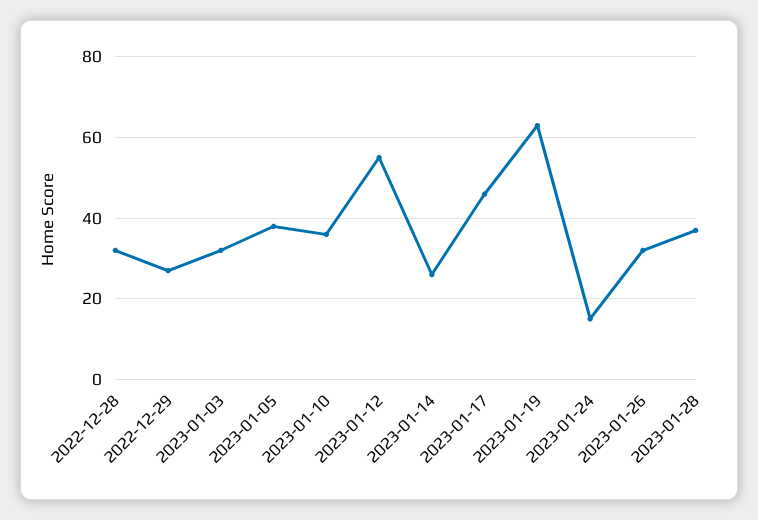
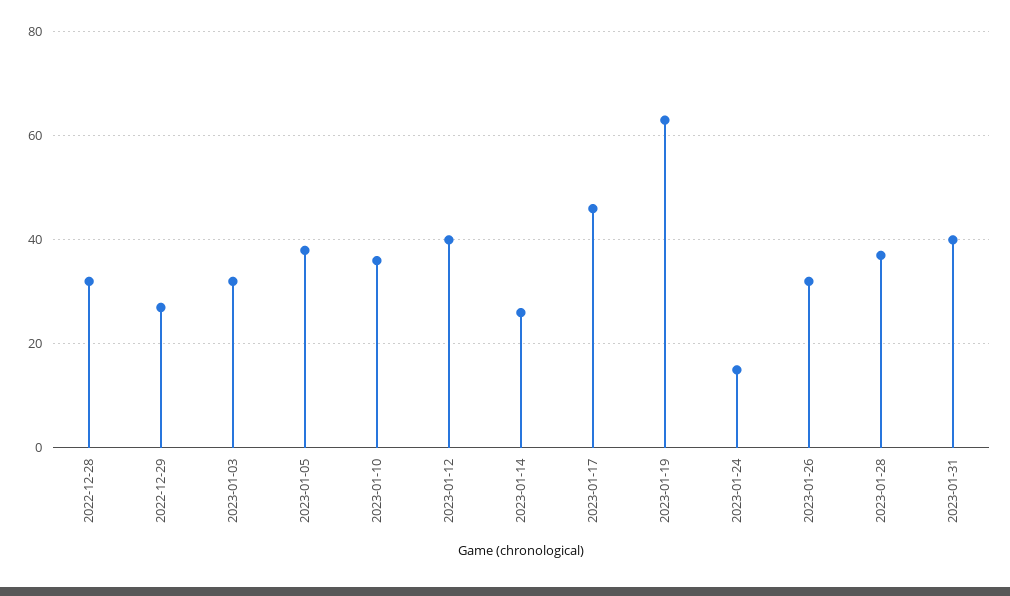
2023-01-12: 55 -> 40
2023-01-31: none -> 40

